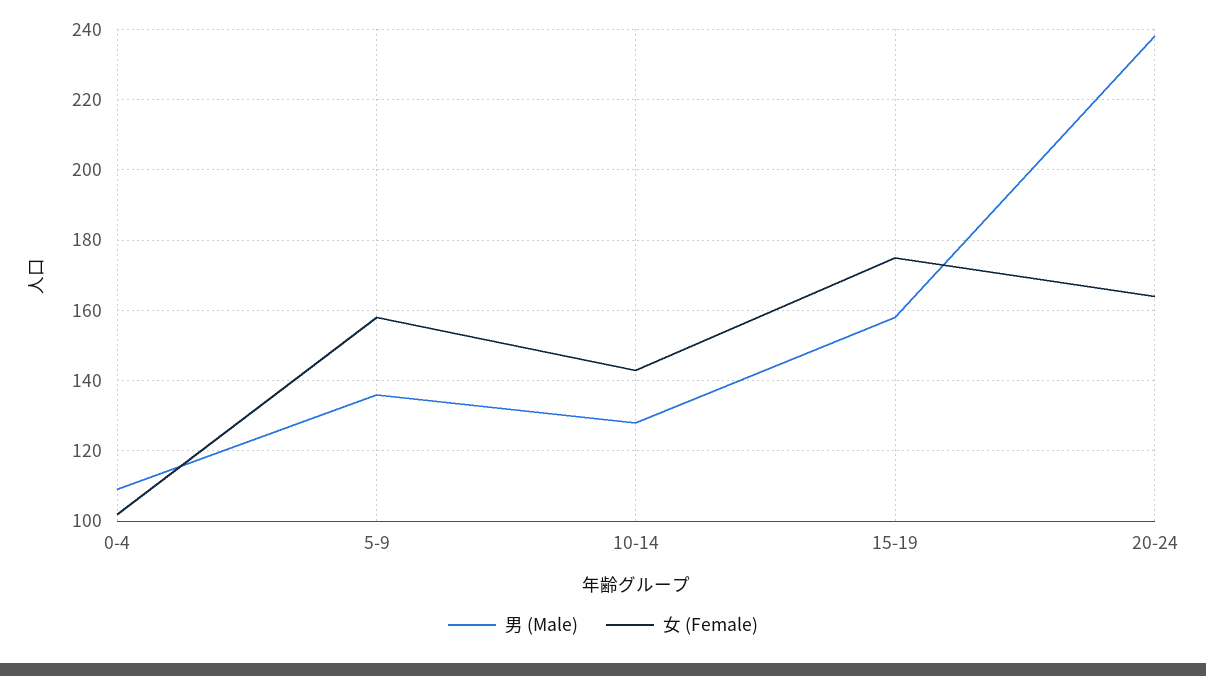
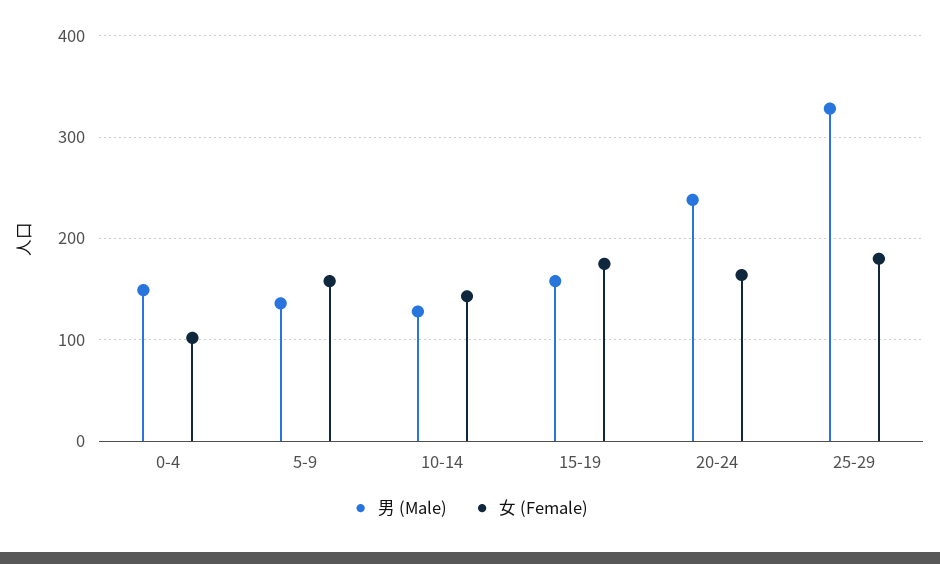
男 (Male), 0-4: 110 -> 150
男 (Male), 25-29: none -> 330
女 (Female), 25-29: none -> 180

